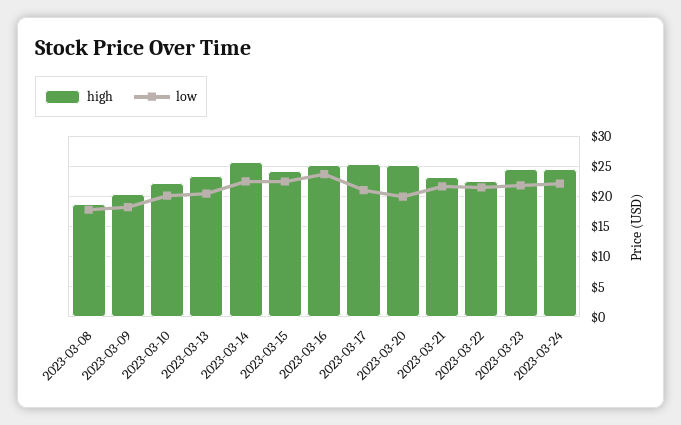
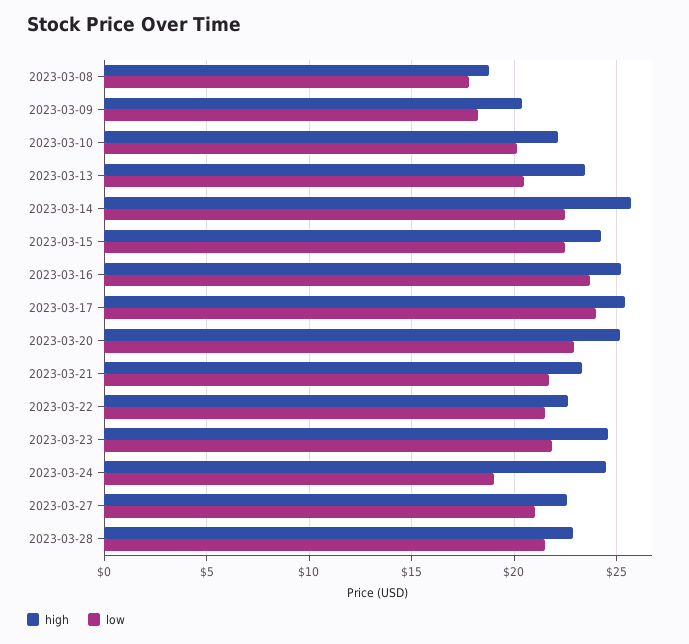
low, 2023-03-17: 21 -> 24
low, 2023-03-20: 20 -> 23
low, 2023-03-24: 22 -> 19
high, 2023-03-27: none -> 22.5
low, 2023-03-27: none -> 21
high, 2023-03-28: none -> 23
low, 2023-03-28: none -> 21.5

